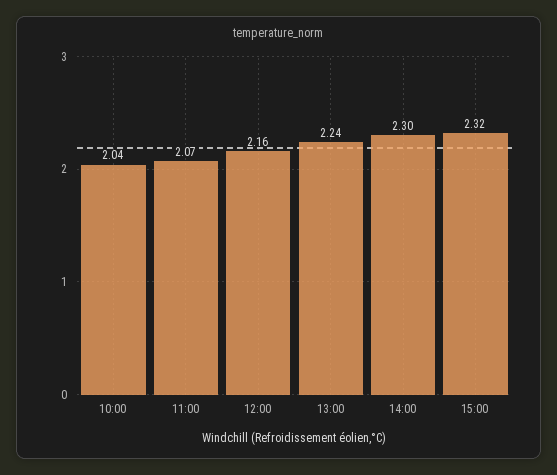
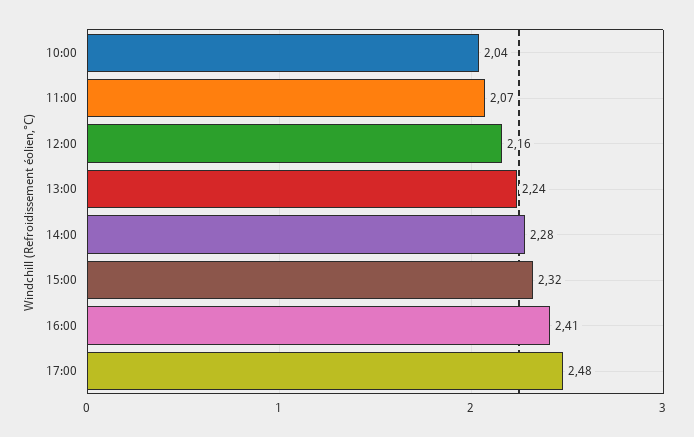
14:00: 2.3 -> 2.28
16:00: none -> 2.41
17:00: none -> 2.48

